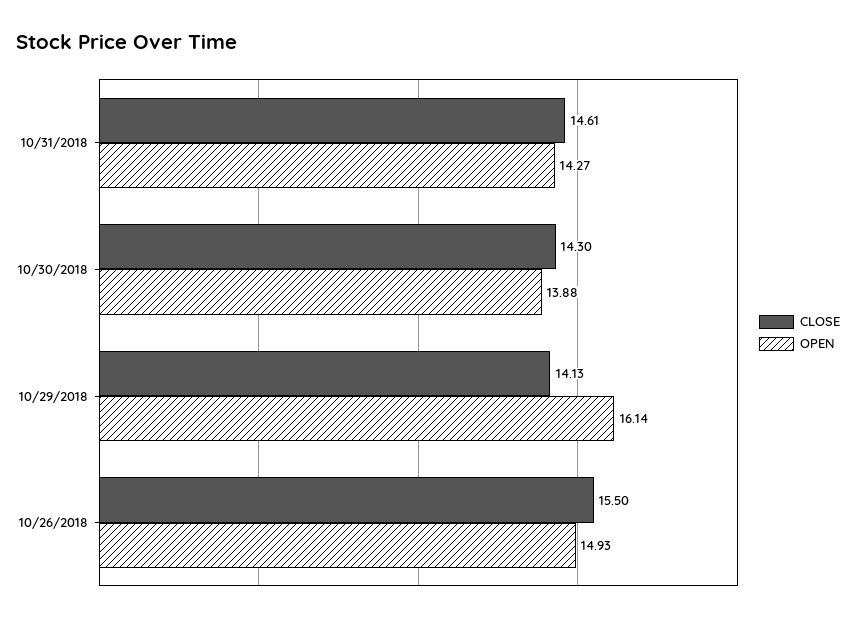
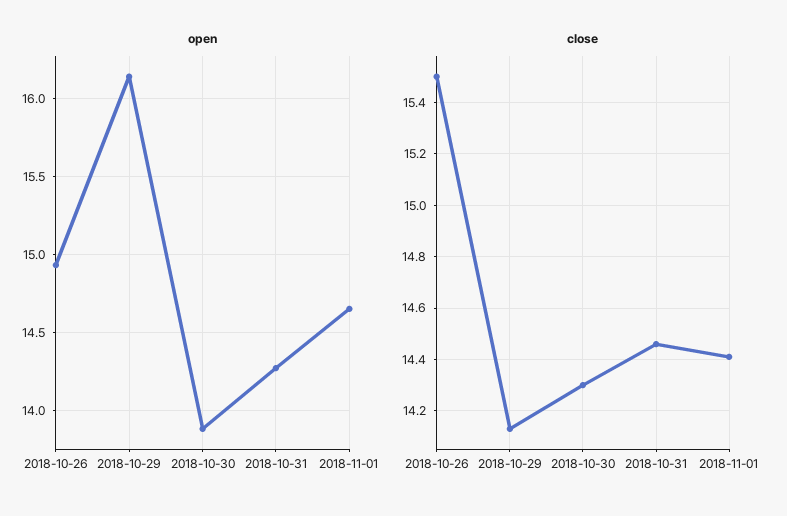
CLOSE, 10/31/2018: 14.61 -> 14.45
OPEN, 2018-11-01: none -> 14.65
CLOSE, 2018-11-01: none -> 14.4

